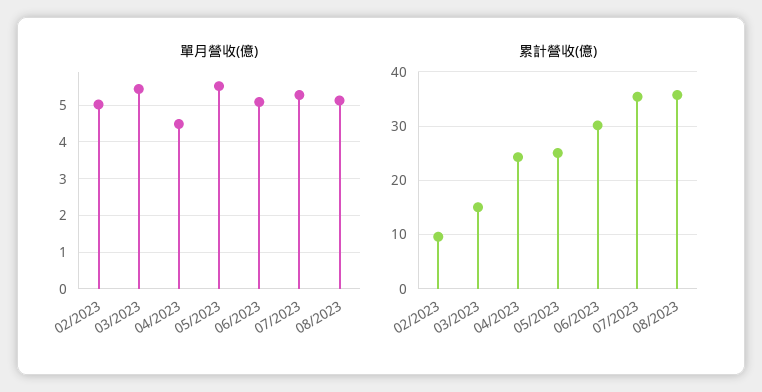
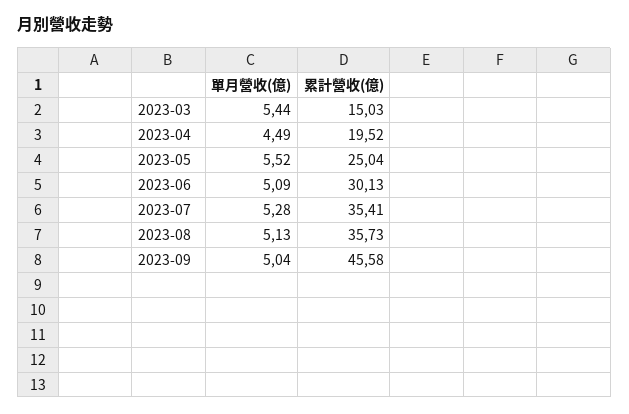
單月營收(億), 02/2023: 5 -> none
累計營收(億), 02/2023: 10 -> none
累計營收(億), 04/2023: 24 -> 19.52
單月營收(億), 2023-09: none -> 5.04
累計營收(億), 2023-09: none -> 45.58

